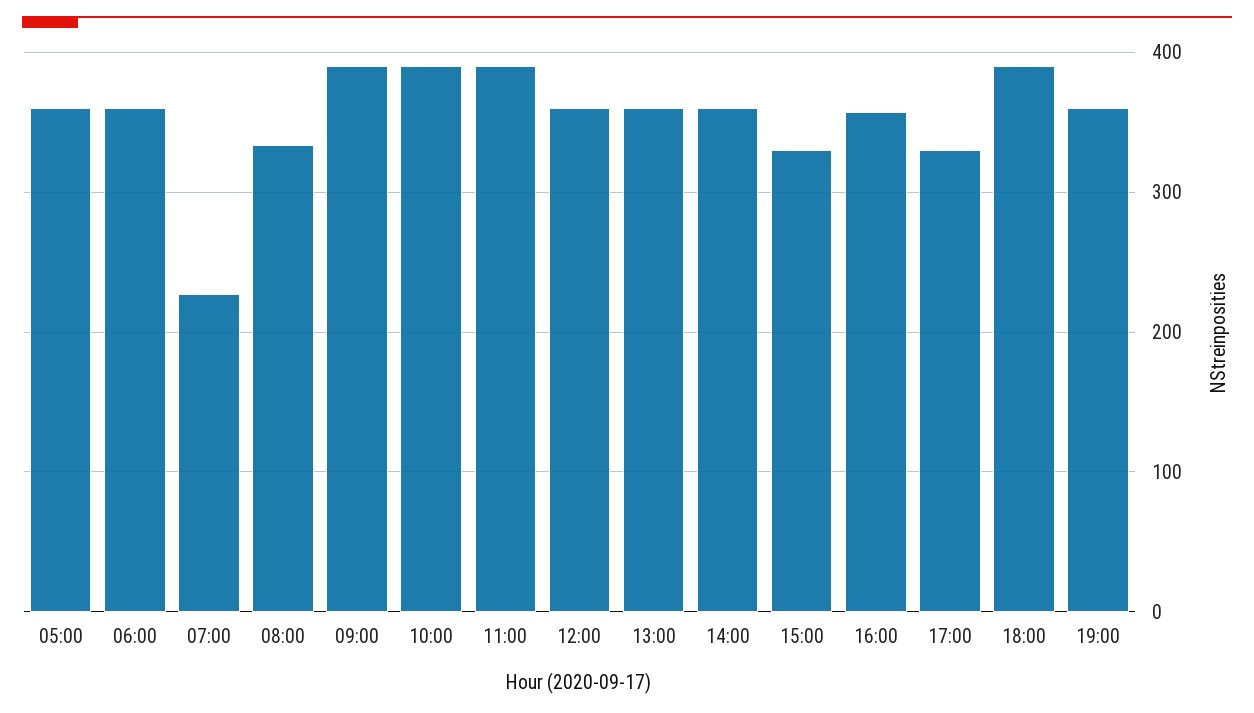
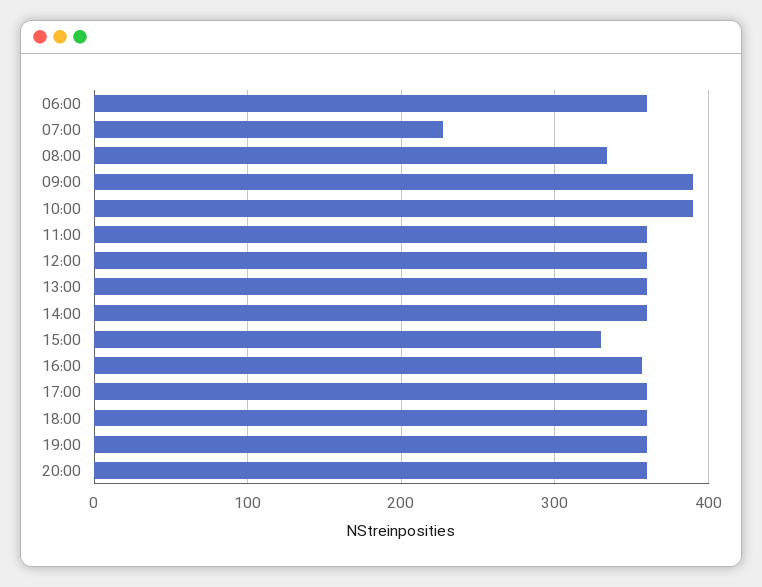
05:00: 360 -> none
11:00: 390 -> 360
17:00: 330 -> 360
18:00: 390 -> 360
20:00: none -> 360

